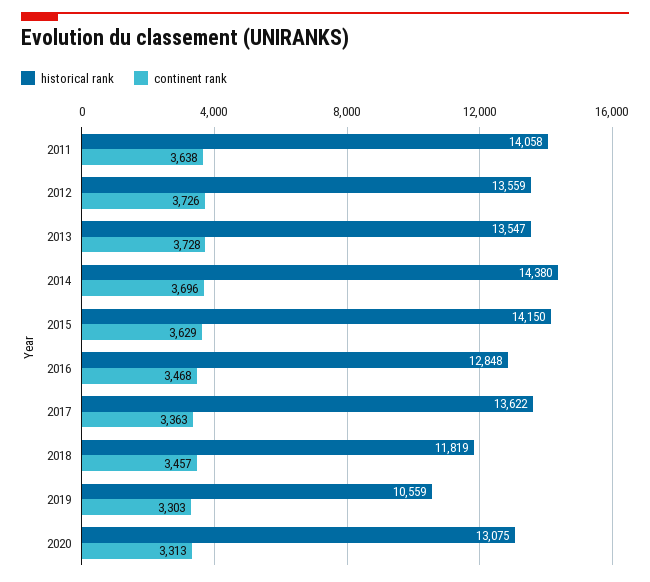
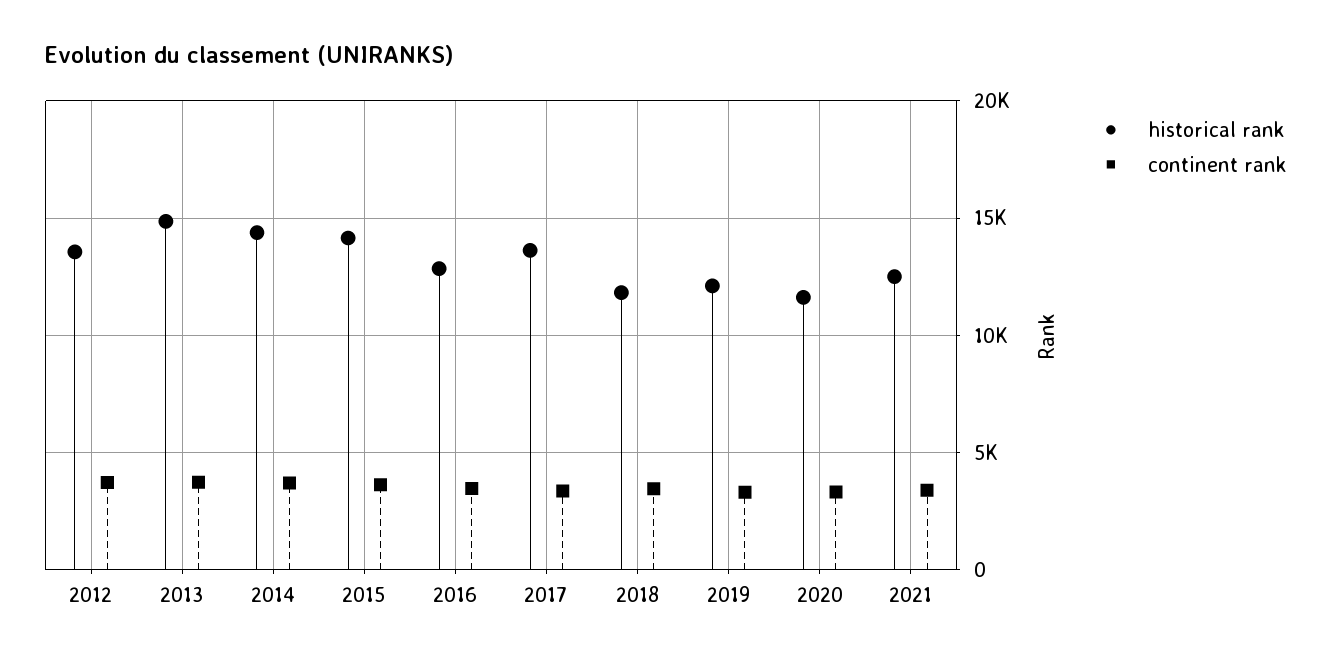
historical rank, 2011: 14058 -> none
continent rank, 2011: 3638 -> none
historical rank, 2013: 13547 -> 15000
historical rank, 2019: 10559 -> 12000
historical rank, 2020: 13075 -> 11500
historical rank, 2021: none -> 12500
continent rank, 2021: none -> 3500

